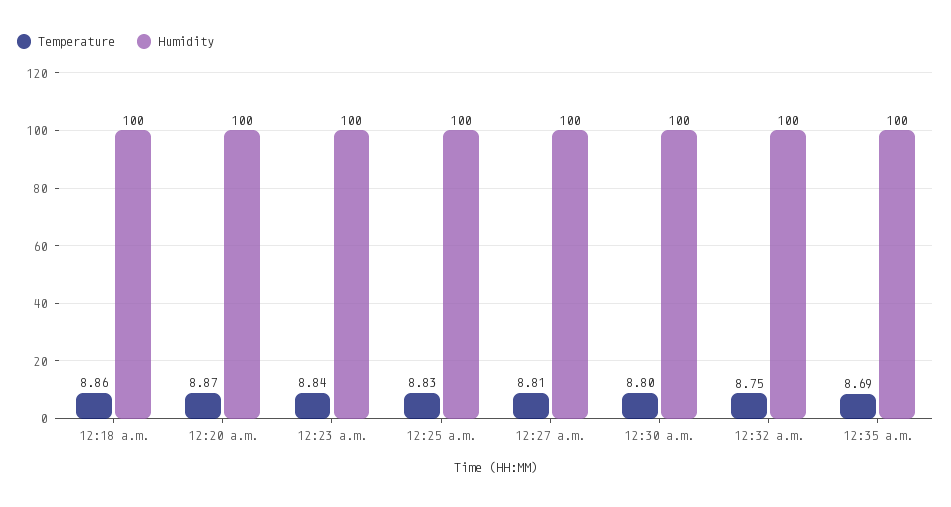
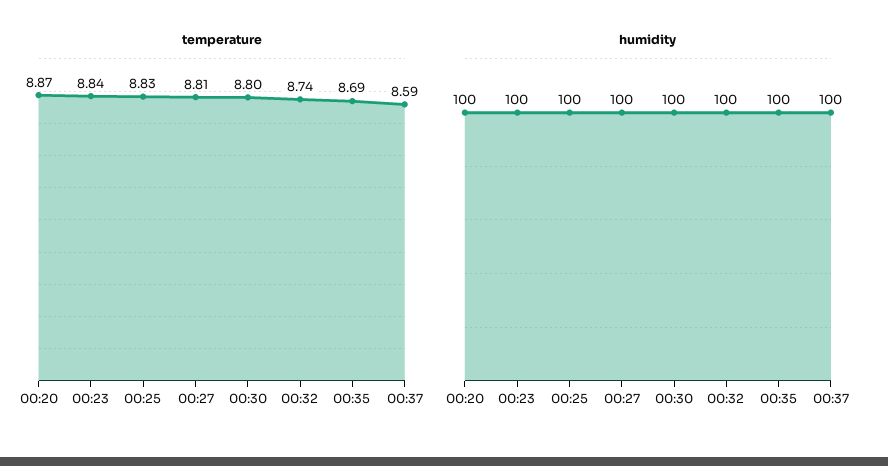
Temperature, 12:18 a.m.: 8.86 -> none
Humidity, 12:18 a.m.: 100 -> none
Temperature, 12:32 a.m.: 8.75 -> 8.74
Temperature, 00:37: none -> 8.59
Humidity, 00:37: none -> 100

